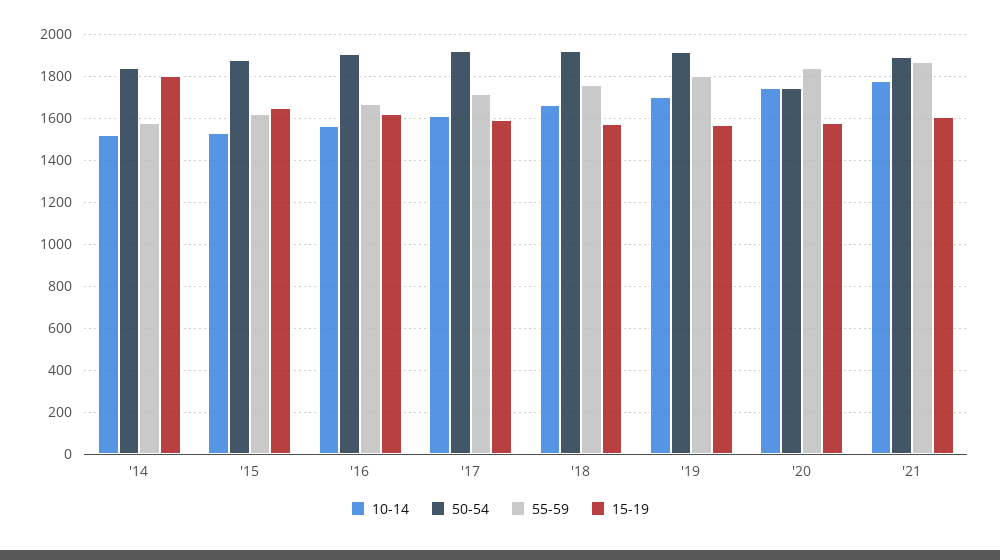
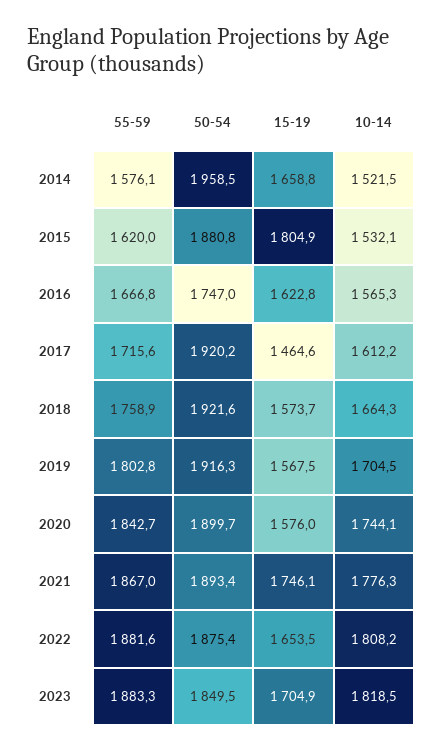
50-54, '14: 1850 -> 1958.5
15-19, '14: 1800 -> 1658.8
15-19, '15: 1650 -> 1804.9
50-54, '16: 1900 -> 1747
15-19, '17: 1600 -> 1464.6
50-54, '20: 1750 -> 1899.7
15-19, '21: 1600 -> 1746.1
55-59, 2022: none -> 1881.6
50-54, 2022: none -> 1875.4
15-19, 2022: none -> 1653.5
10-14, 2022: none -> 1808.2
55-59, 2023: none -> 1883.3
50-54, 2023: none -> 1849.5
15-19, 2023: none -> 1704.9
10-14, 2023: none -> 1818.5

